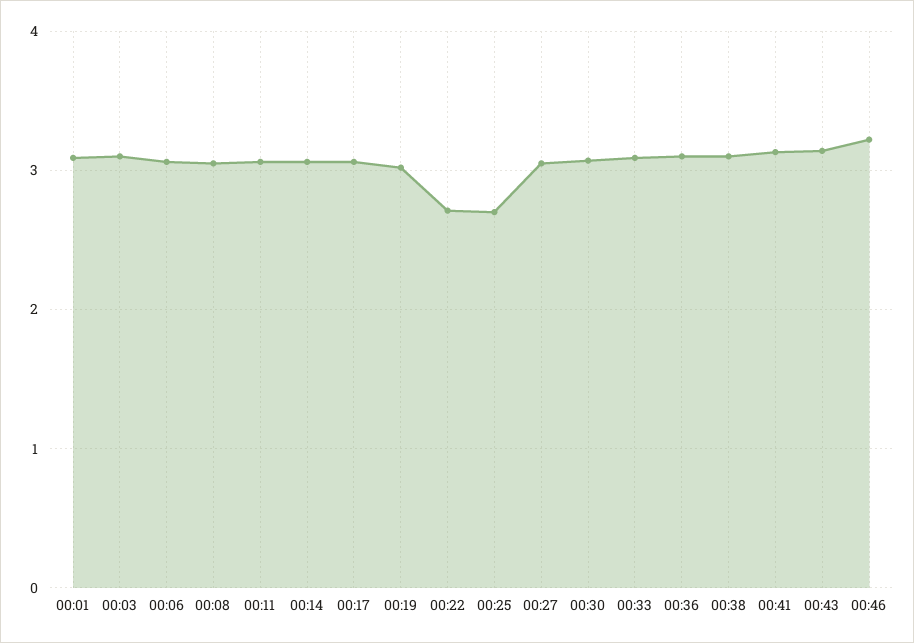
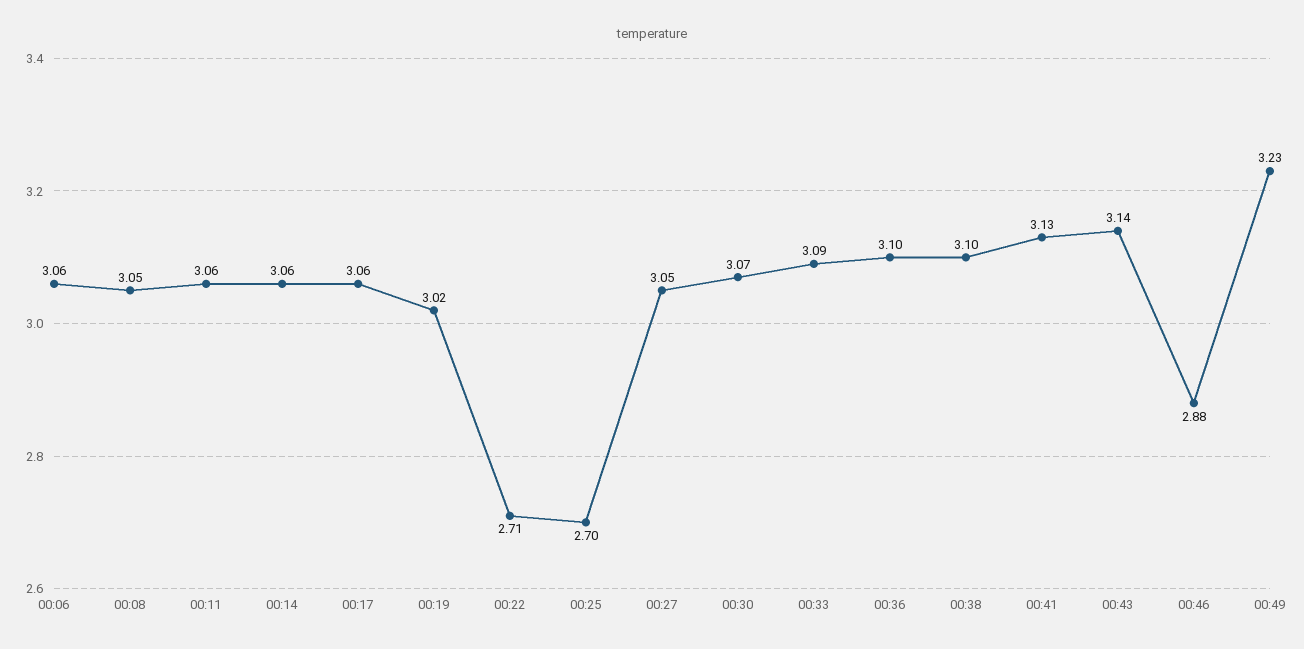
00:01: 3.1 -> none
00:03: 3.1 -> none
00:46: 3.2 -> 2.88
00:49: none -> 3.23

